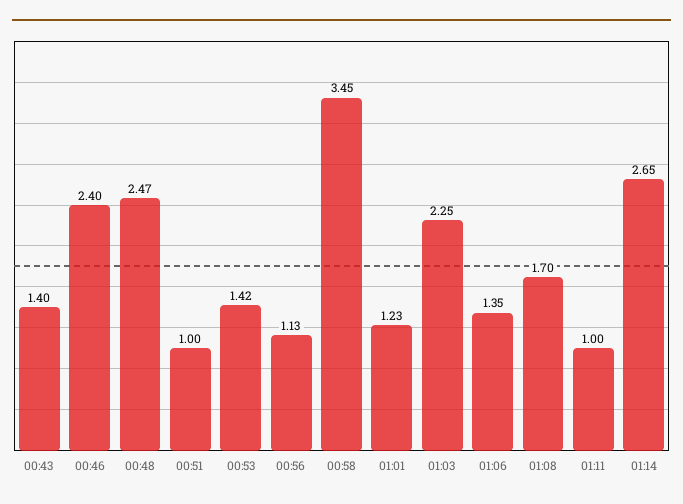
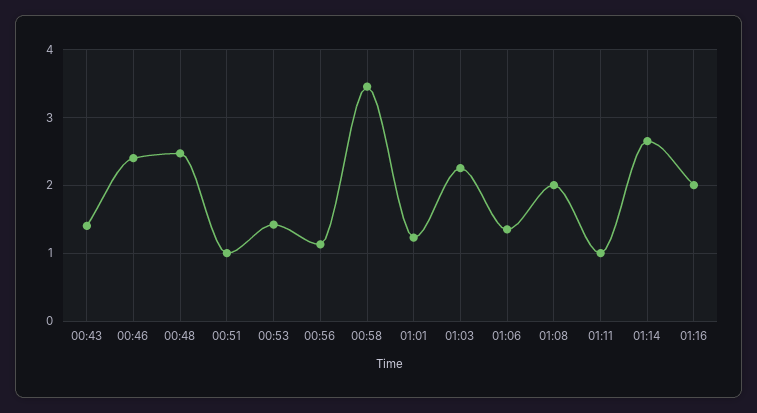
01:08: 1.7 -> 2
01:16: none -> 2

